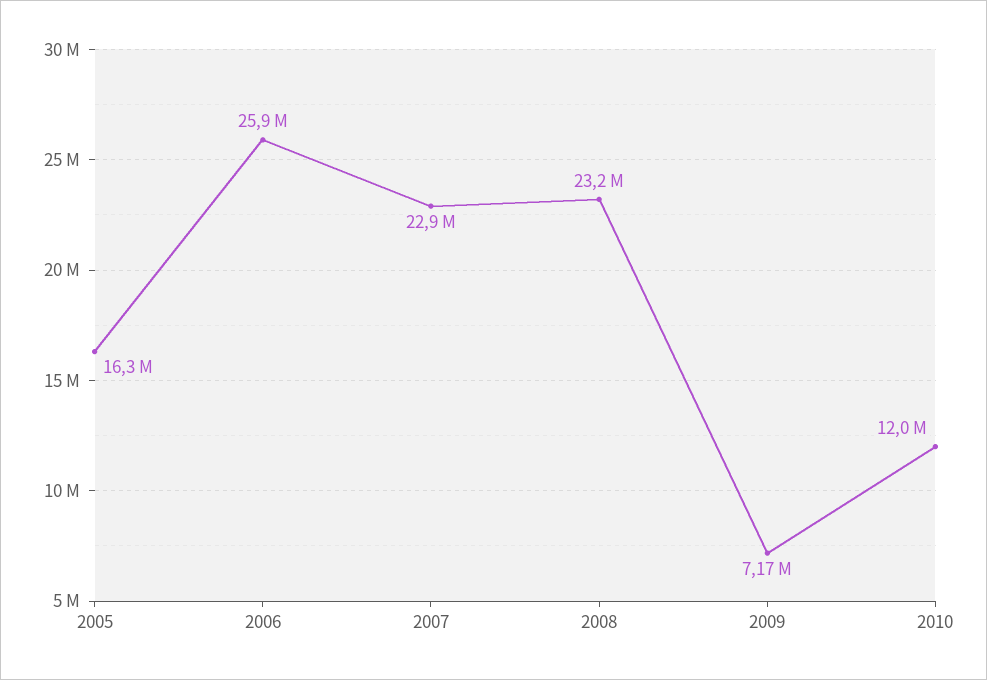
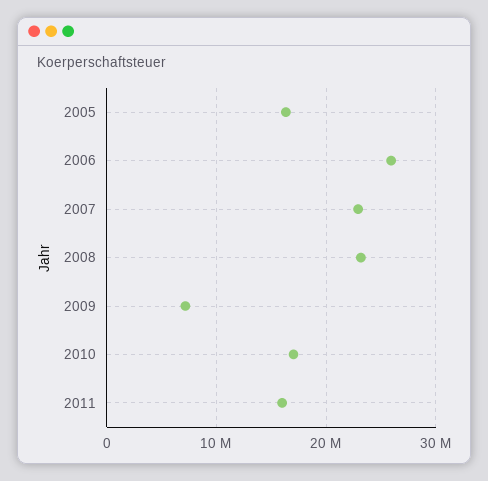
2010: 12000000 -> 17000000
2011: none -> 16000000

